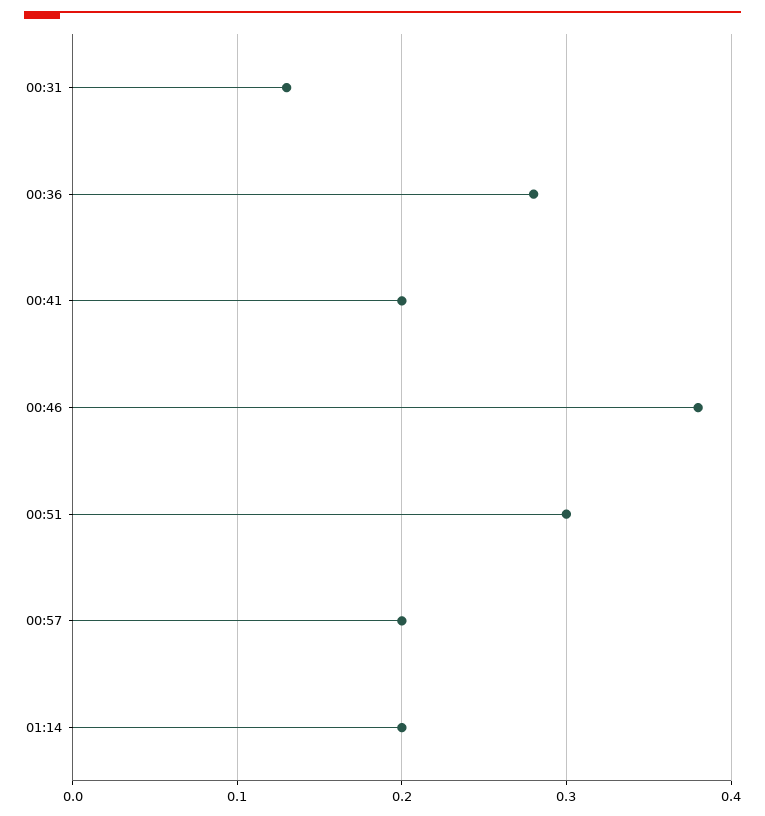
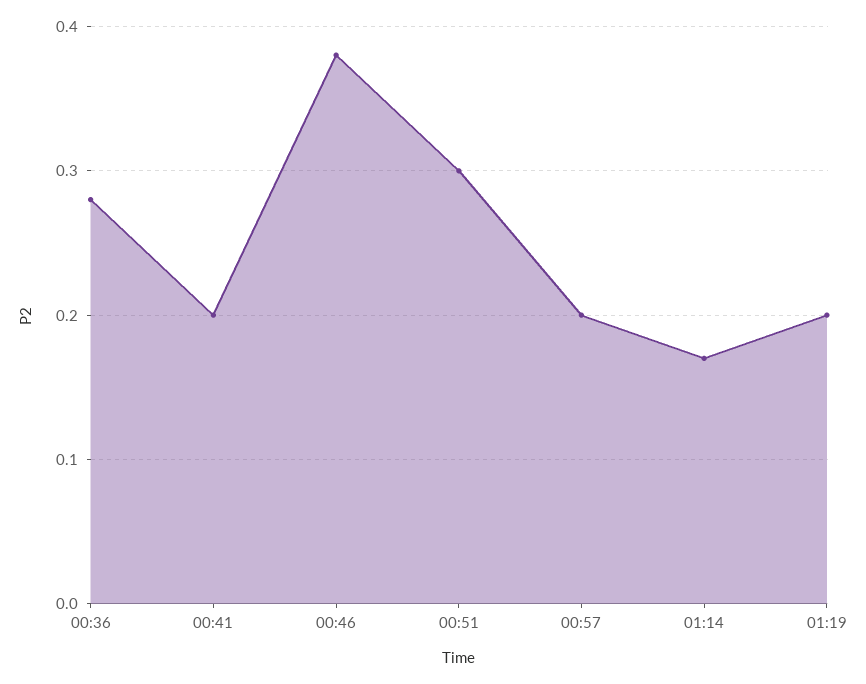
00:31: 0.13 -> none
01:14: 0.2 -> 0.17
01:19: none -> 0.2

